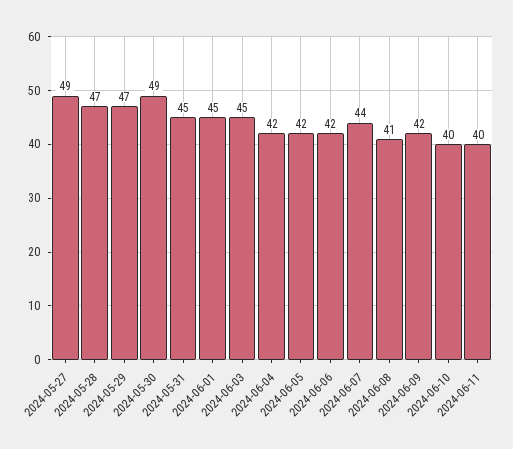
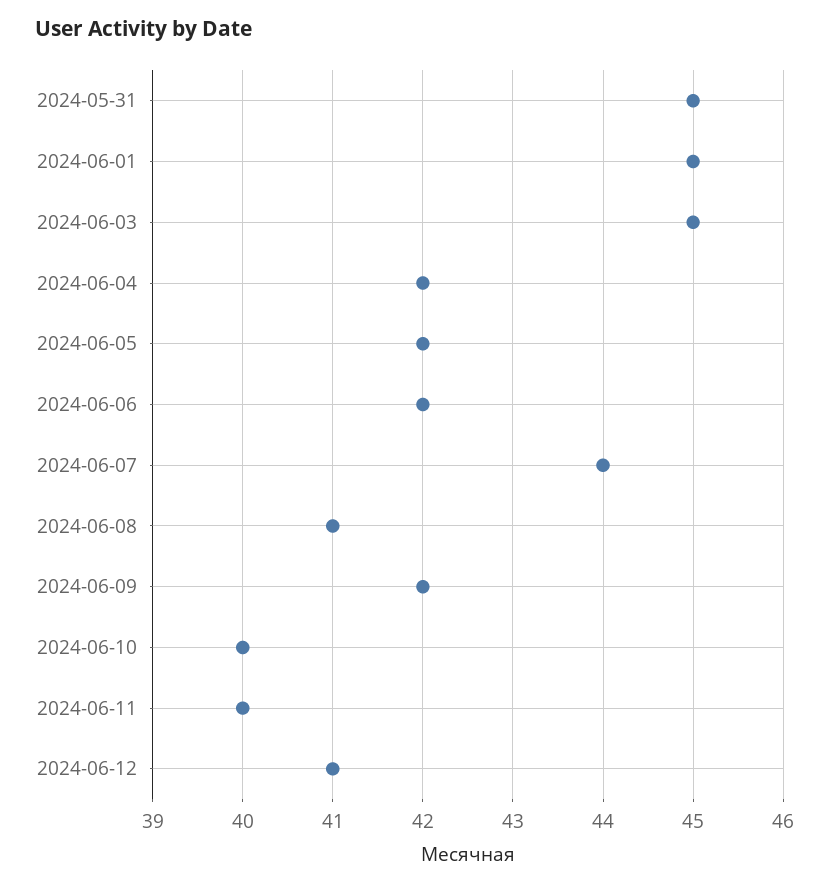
2024-05-27: 49 -> none
2024-05-28: 47 -> none
2024-05-29: 47 -> none
2024-05-30: 49 -> none
2024-06-12: none -> 41

